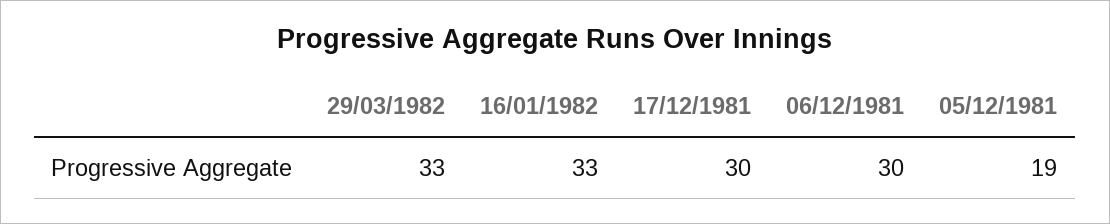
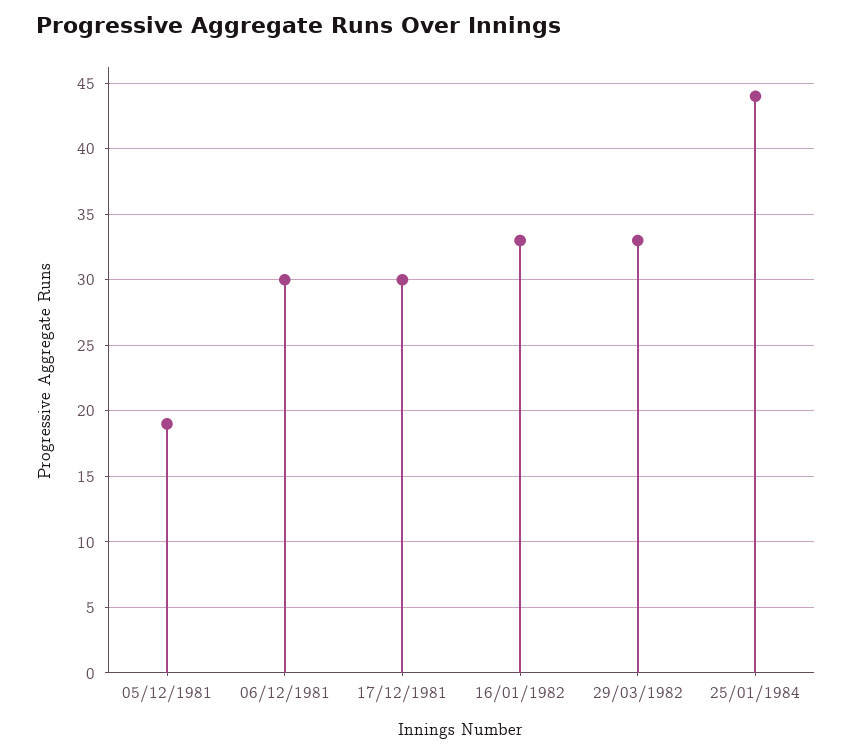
25/01/1984: none -> 44

